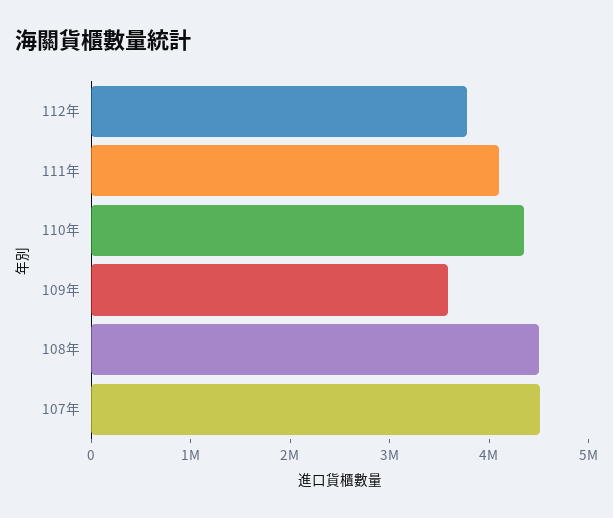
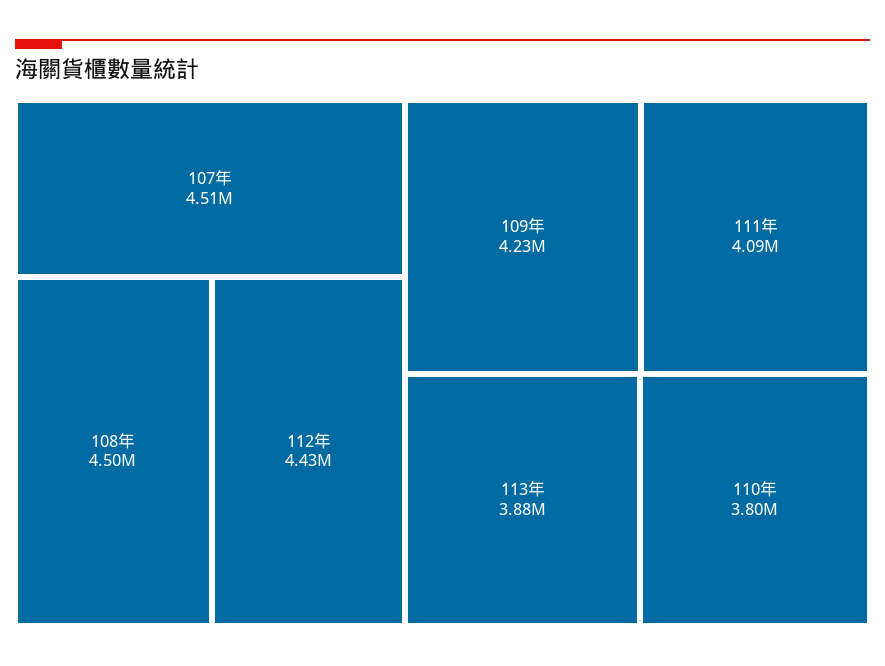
112年: 3800000 -> 4430000
110年: 4400000 -> 3800000
109年: 3600000 -> 4230000
113年: none -> 3880000

